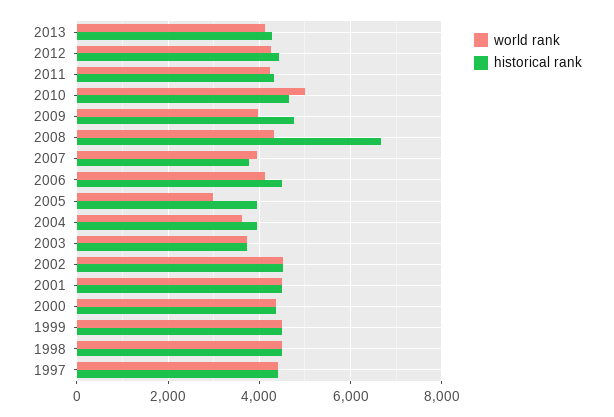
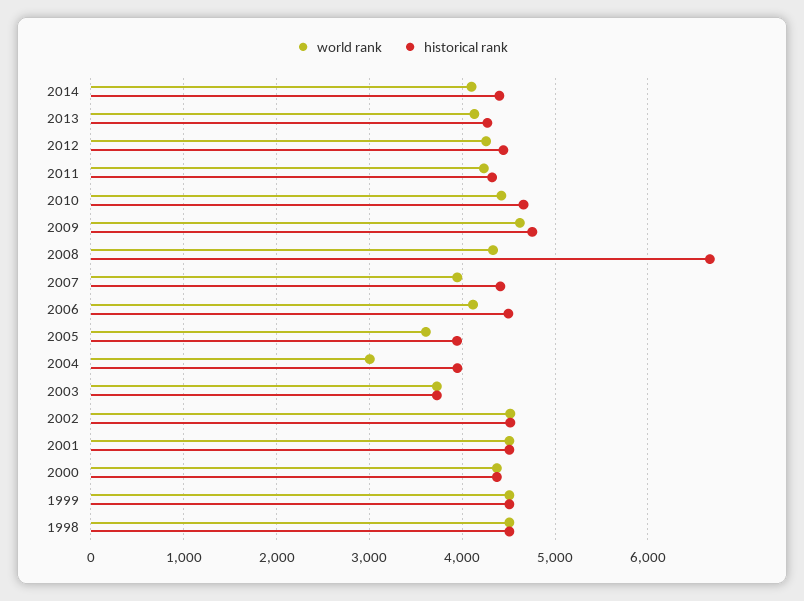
world rank, 2010: 5000 -> 4400
world rank, 2009: 4000 -> 4600
historical rank, 2007: 3800 -> 4400
world rank, 2005: 3000 -> 3600
world rank, 2004: 3600 -> 3000
world rank, 1997: 4400 -> none
historical rank, 1997: 4400 -> none
world rank, 2014: none -> 4100
historical rank, 2014: none -> 4400

